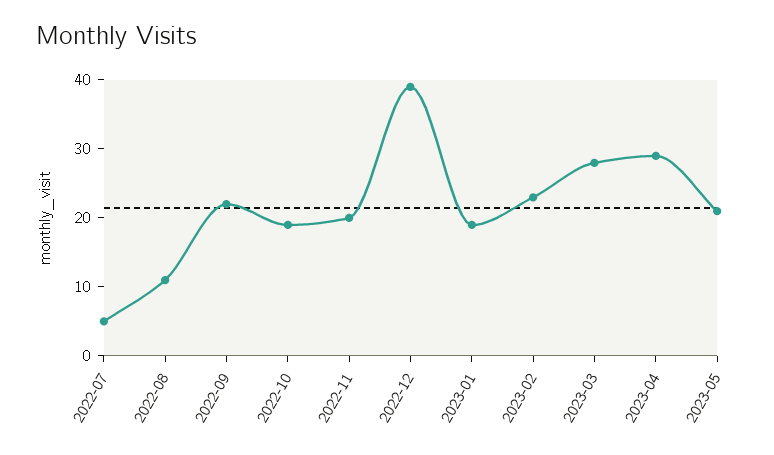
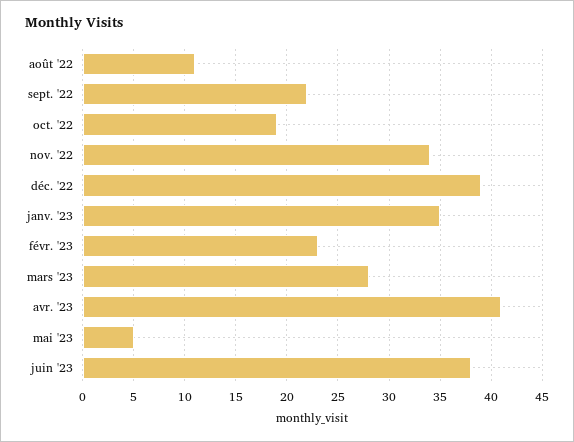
2022-07: 5 -> none
2022-11: 20 -> 34
2023-01: 20 -> 35
2023-04: 30 -> 41
2023-05: 20 -> 5
juin '23: none -> 38

